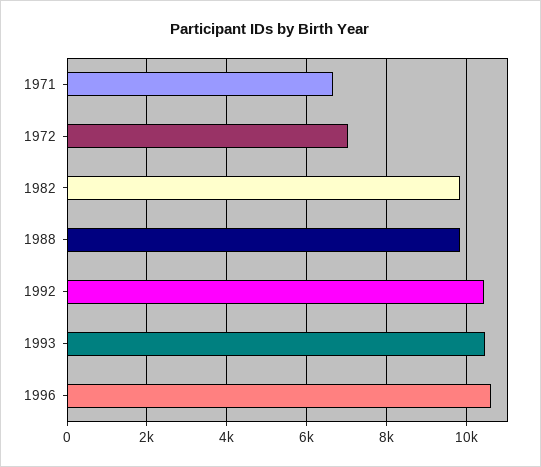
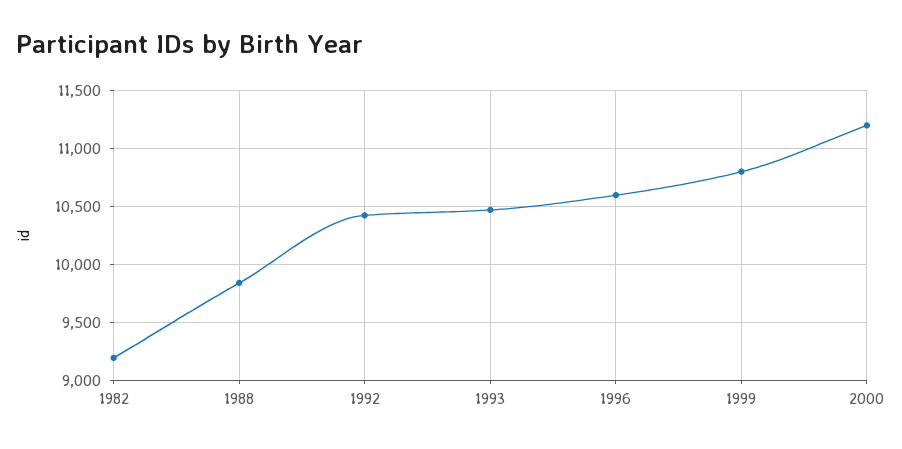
1971: 6600 -> none
1972: 7000 -> none
1982: 9800 -> 9200
1999: none -> 10800
2000: none -> 11200

